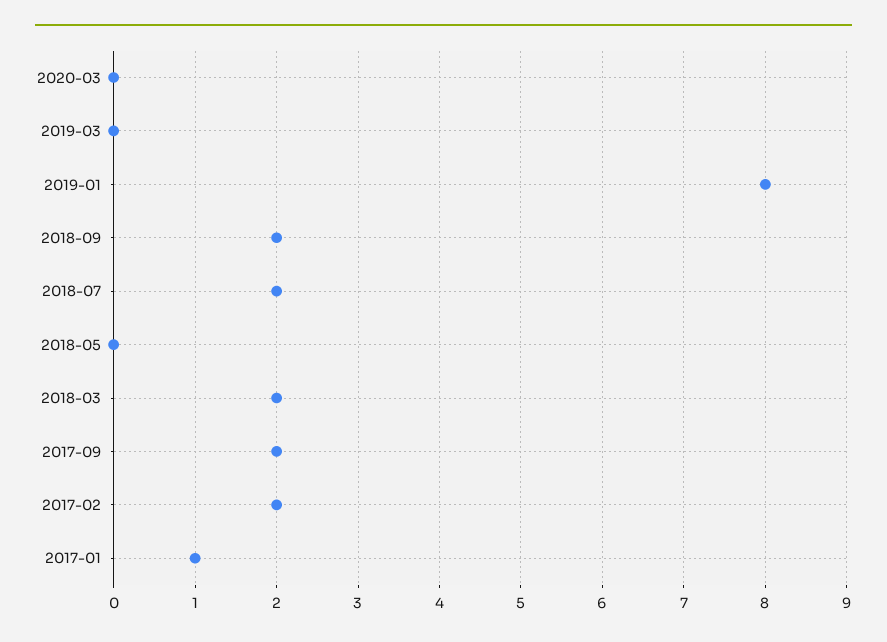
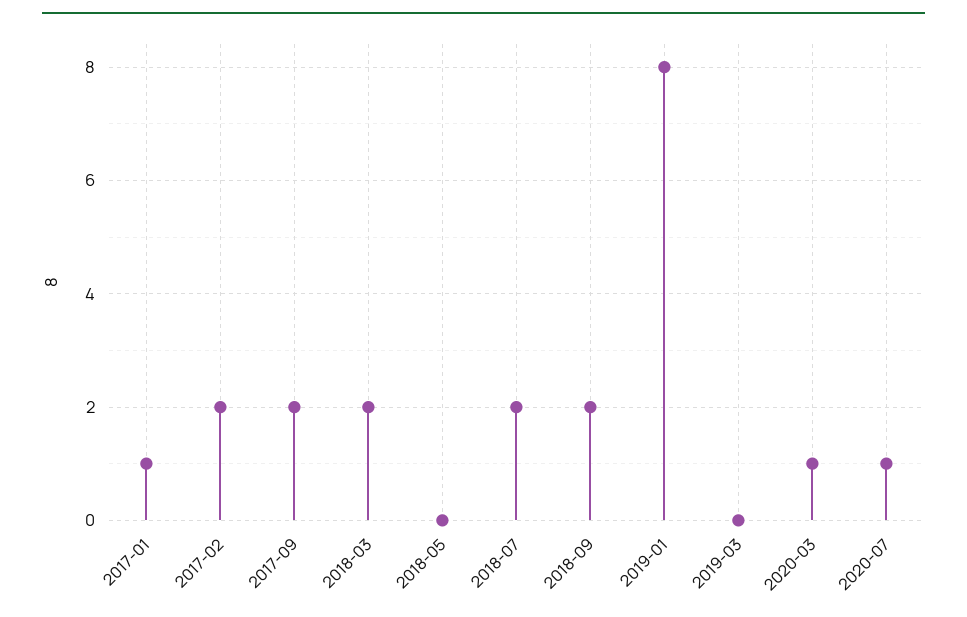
2020-03: 0 -> 1
2020-07: none -> 1

